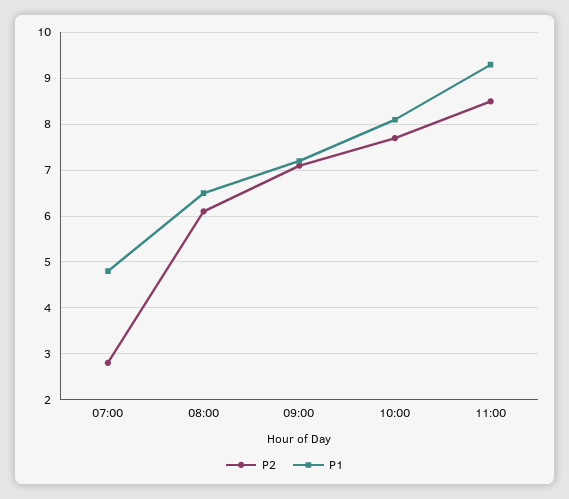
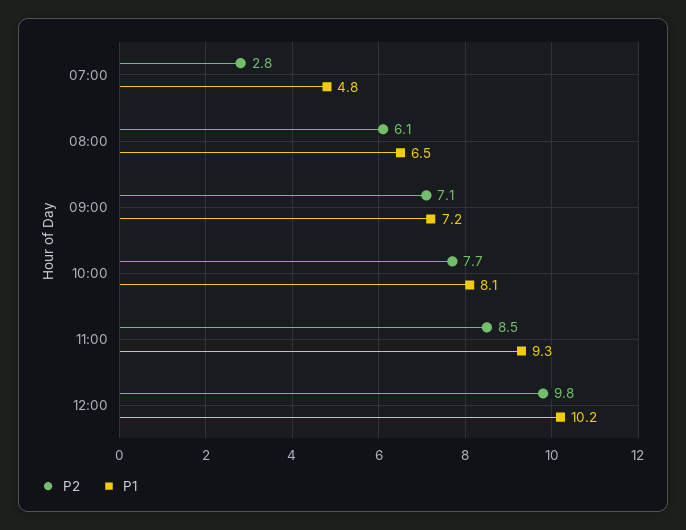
P2, 12:00: none -> 9.8
P1, 12:00: none -> 10.2

